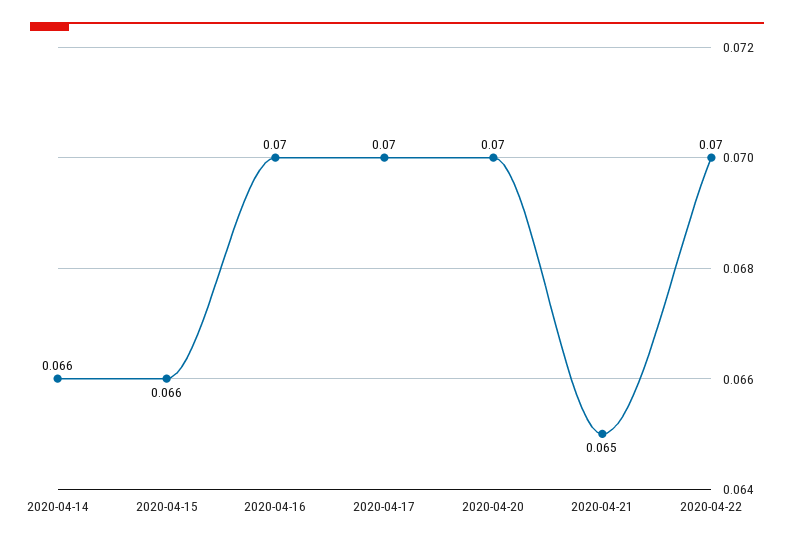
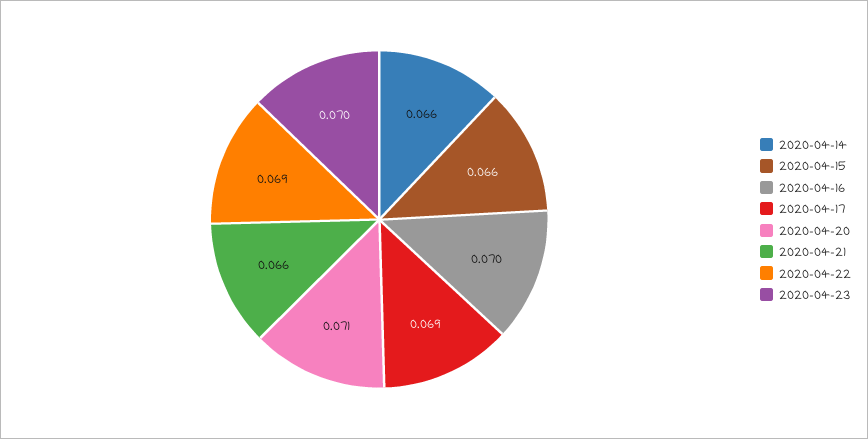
2020-04-17: 0.07 -> 0.069
2020-04-20: 0.07 -> 0.071
2020-04-21: 0.065 -> 0.066
2020-04-22: 0.07 -> 0.069
2020-04-23: none -> 0.07

